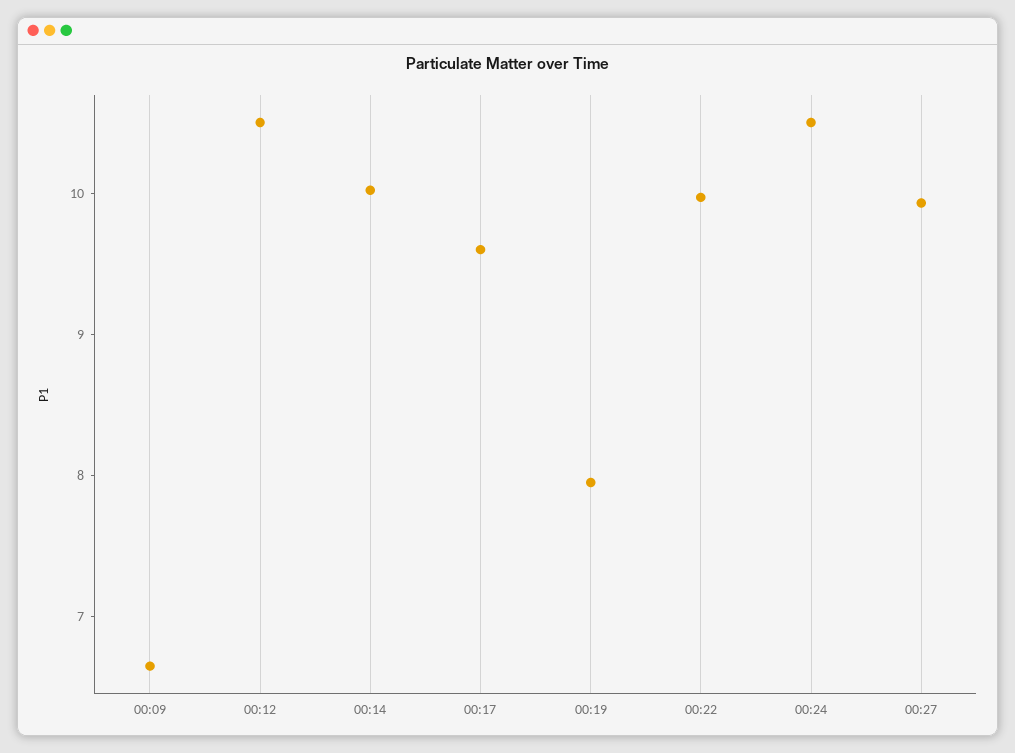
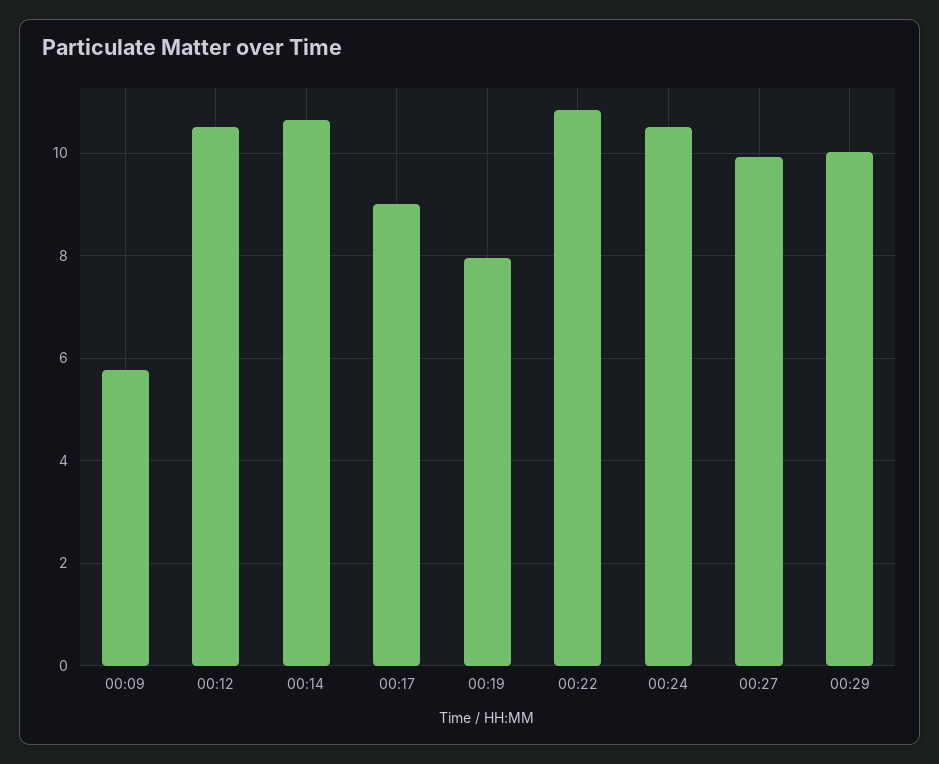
00:09: 6.6 -> 5.8
00:14: 10 -> 10.6
00:17: 9.6 -> 9
00:22: 10 -> 10.8
00:29: none -> 10

